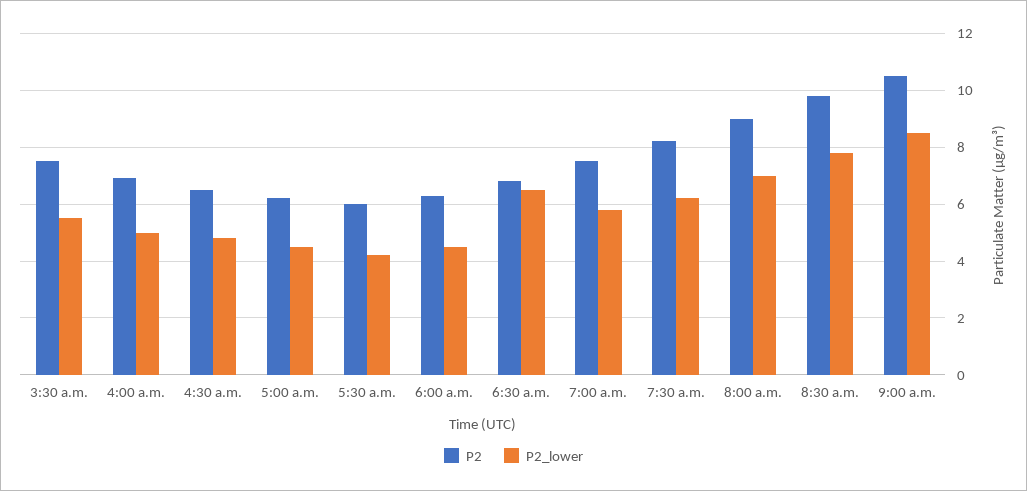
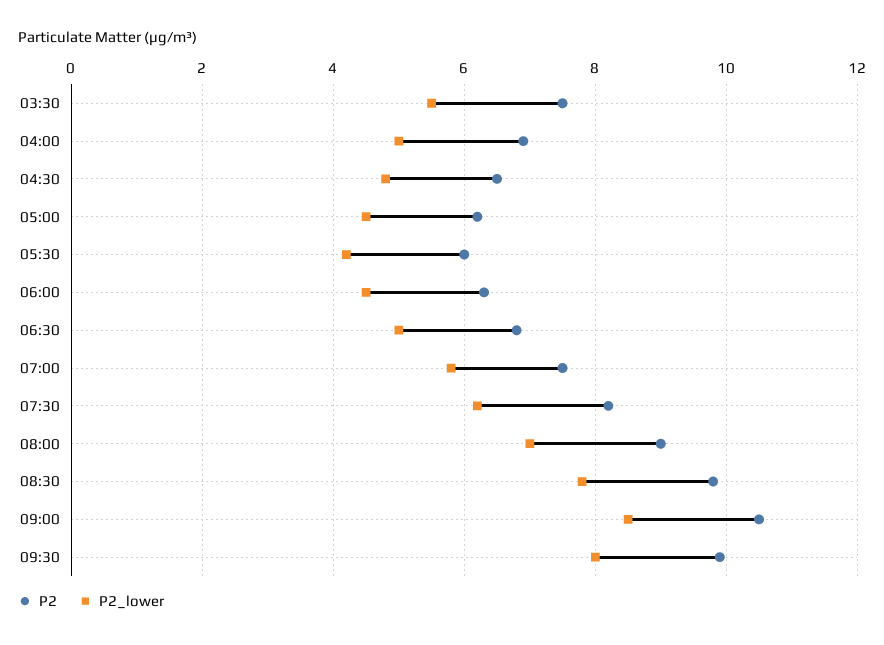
P2_lower, 6:30 a.m.: 6.5 -> 5
P2, 09:30: none -> 10
P2_lower, 09:30: none -> 8

